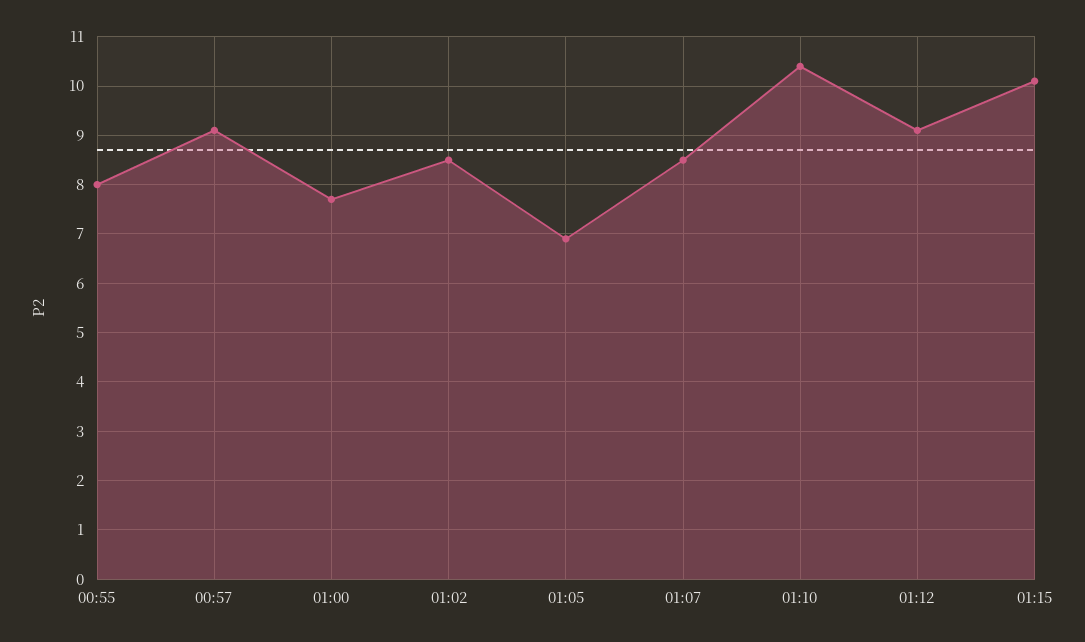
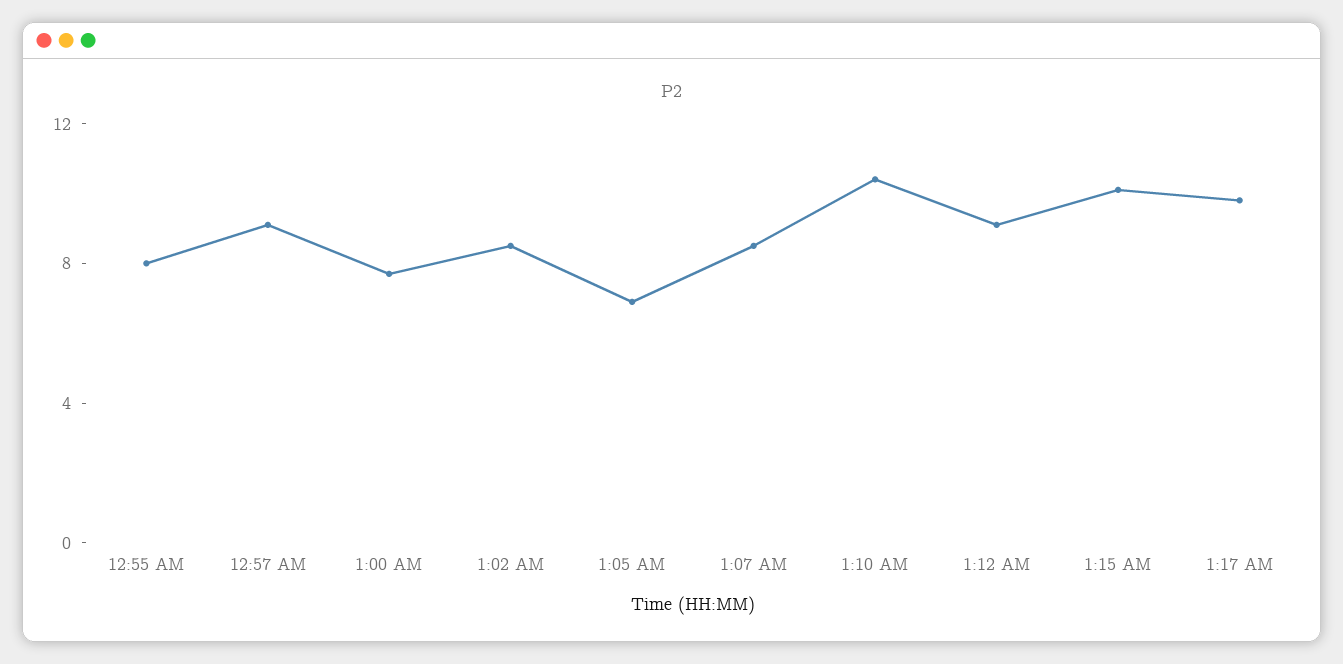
1:17 AM: none -> 10

